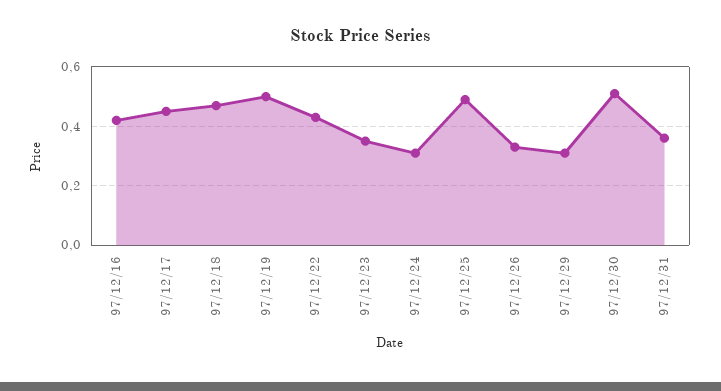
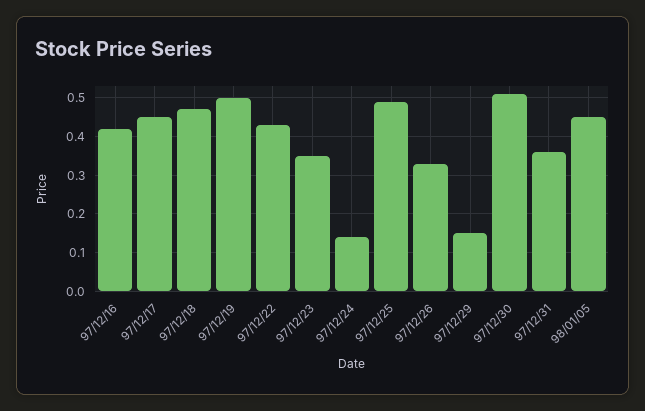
97/12/24: 0.3 -> 0.15
97/12/29: 0.3 -> 0.15
98/01/05: none -> 0.45

